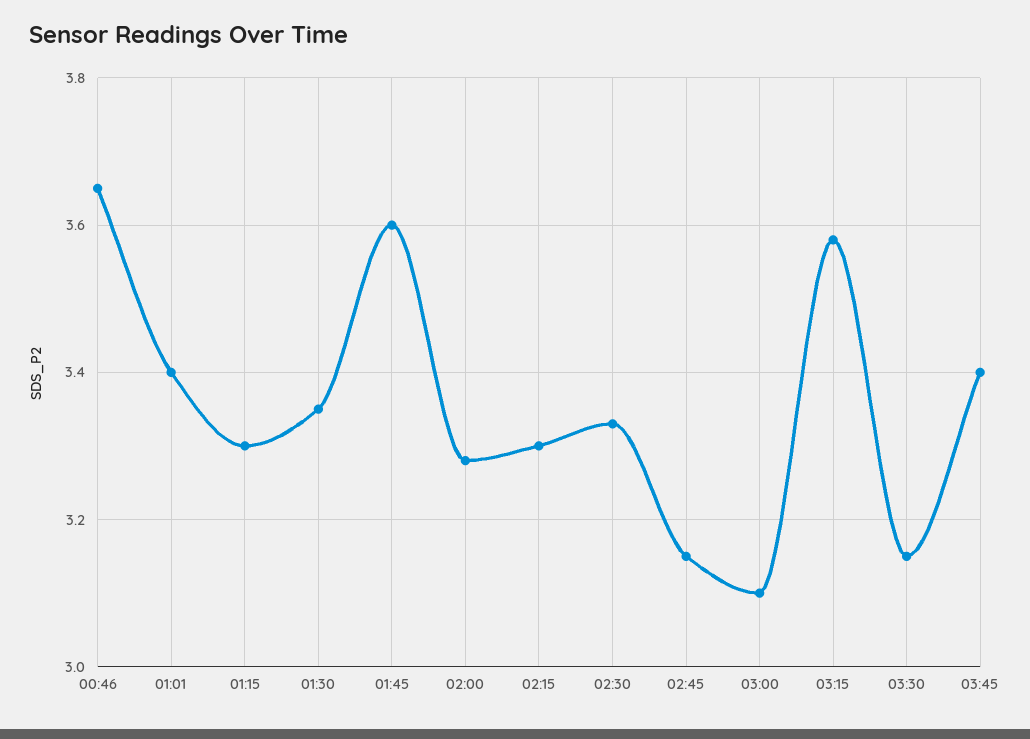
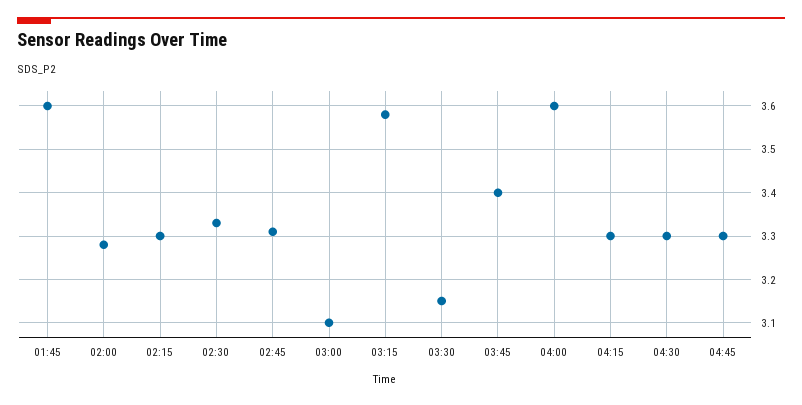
00:46: 3.65 -> none
01:01: 3.4 -> none
01:15: 3.3 -> none
01:30: 3.35 -> none
02:45: 3.15 -> 3.3
04:00: none -> 3.6
04:15: none -> 3.3
04:30: none -> 3.3
04:45: none -> 3.3

